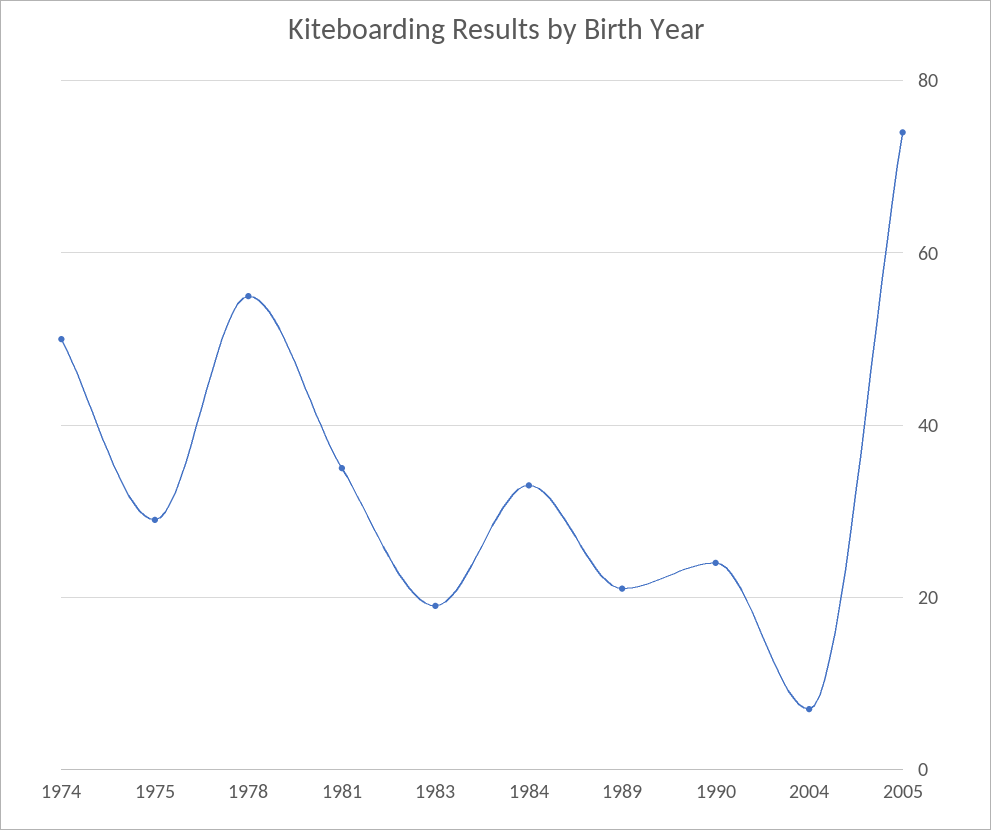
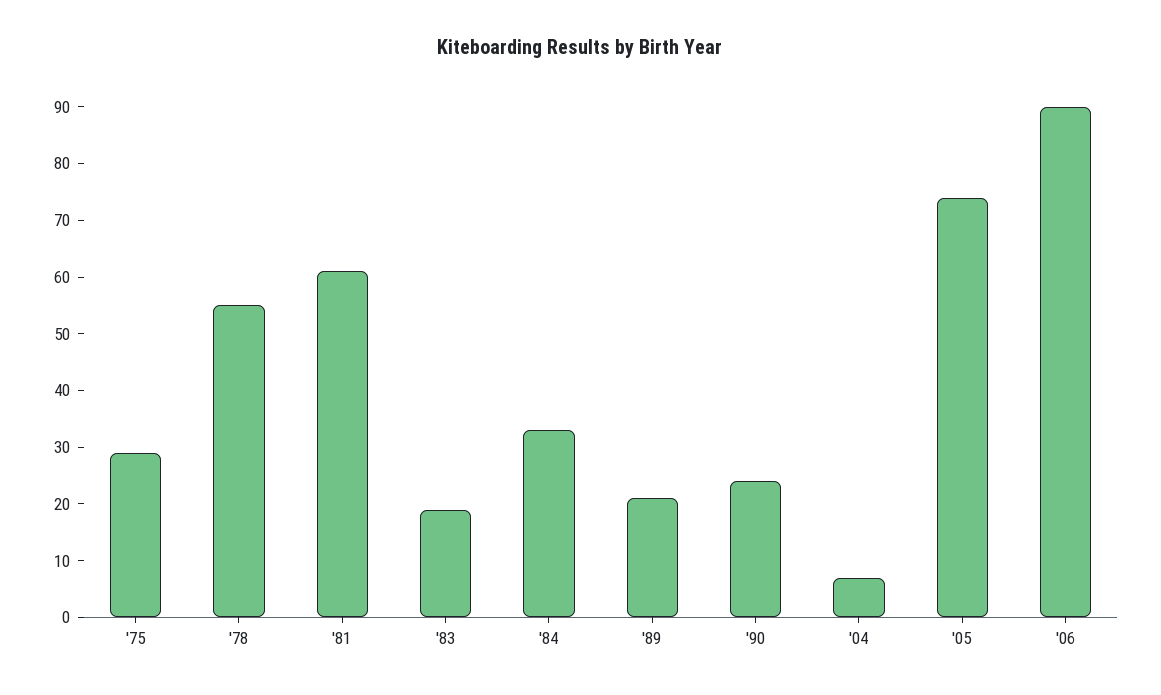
1974: 50 -> none
1981: 35 -> 60
'06: none -> 90

